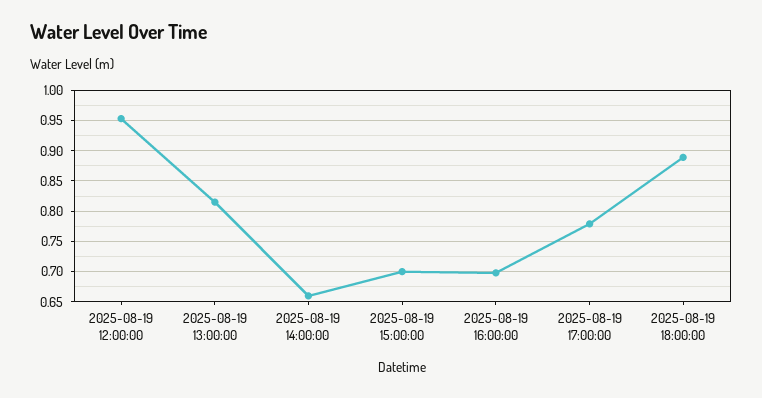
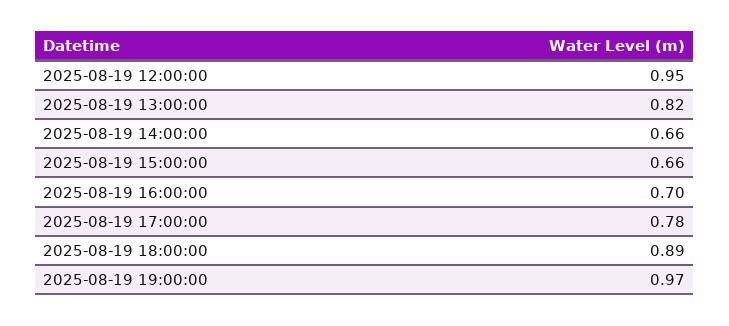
2025-08-19 15:00:00: 0.7 -> 0.66
2025-08-19 19:00:00: none -> 0.97

